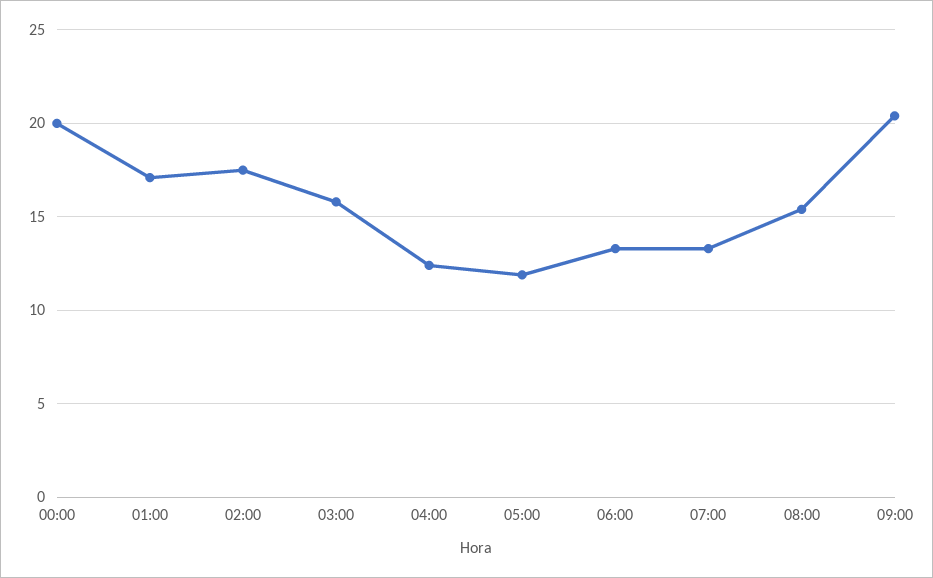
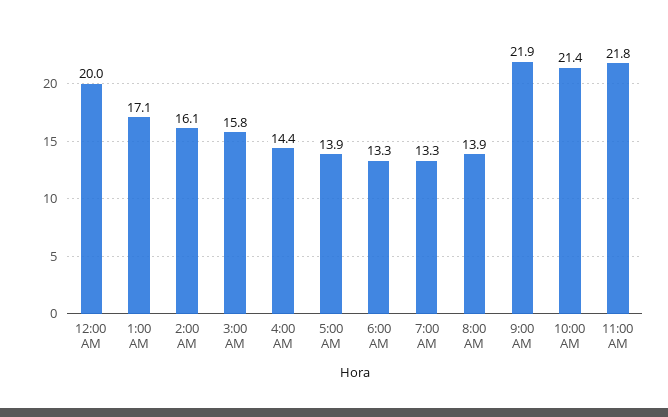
02:00: 17.5 -> 16.1
04:00: 12.5 -> 14.4
05:00: 12 -> 13.9
08:00: 15.5 -> 13.9
09:00: 20.5 -> 21.9
10:00 AM: none -> 21.4
11:00 AM: none -> 21.8

